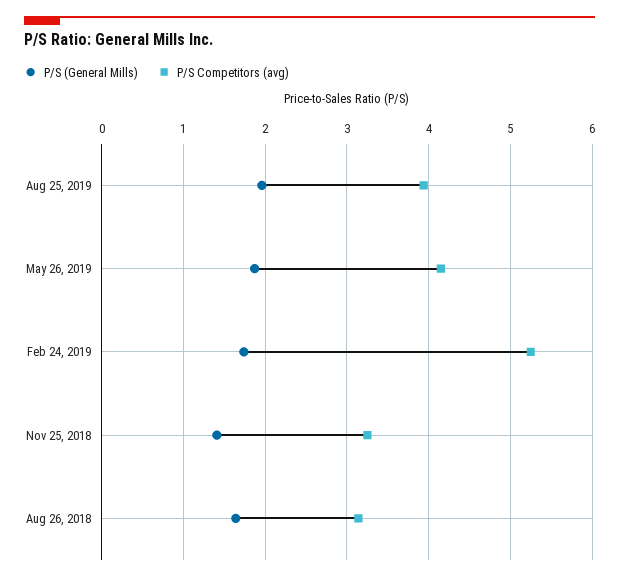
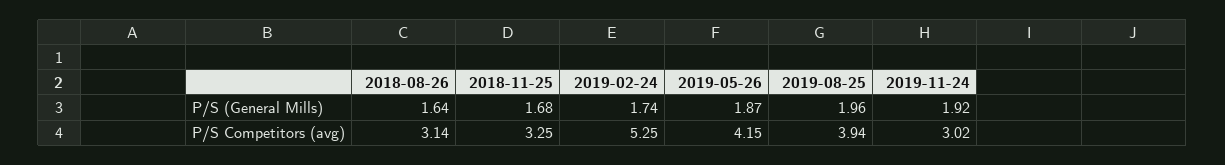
P/S (General Mills), Nov 25, 2018: 1.4 -> 1.68
P/S (General Mills), 2019-11-24: none -> 1.92
P/S Competitors (avg), 2019-11-24: none -> 3.02

